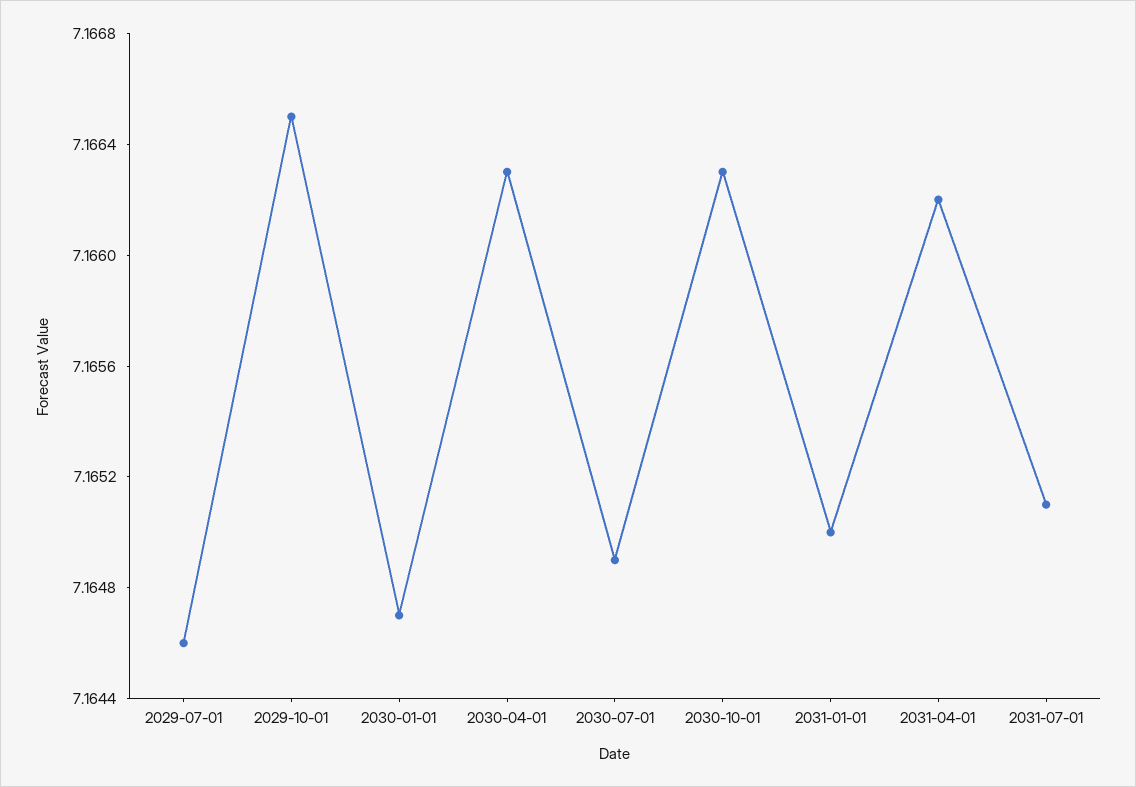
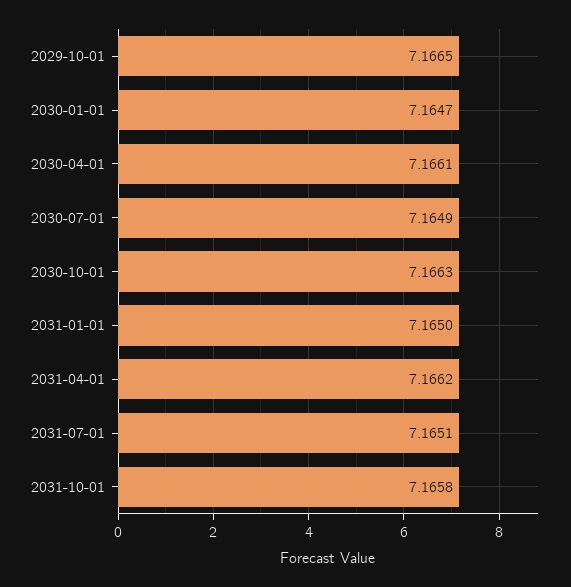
2029-07-01: 7.1646 -> none
2030-04-01: 7.1663 -> 7.1661
2031-10-01: none -> 7.1658

